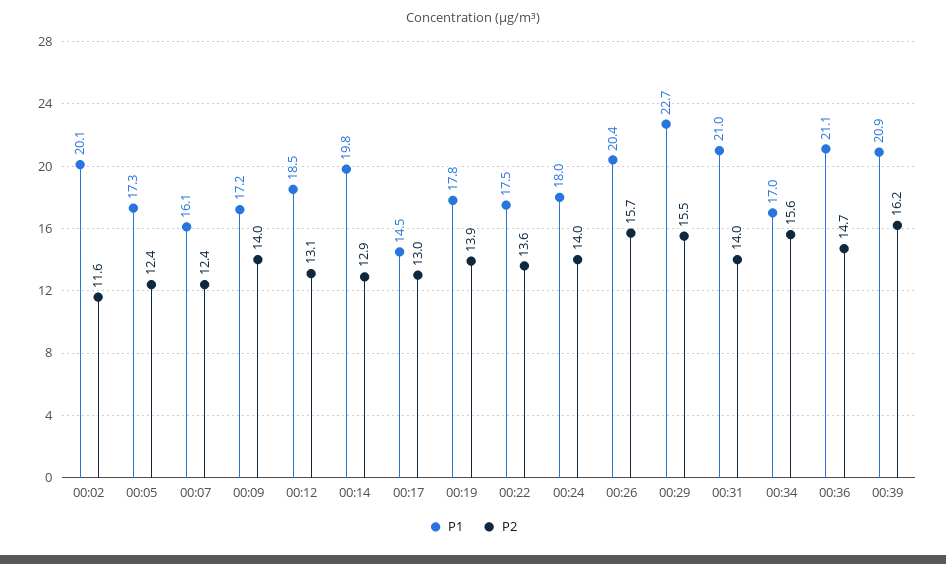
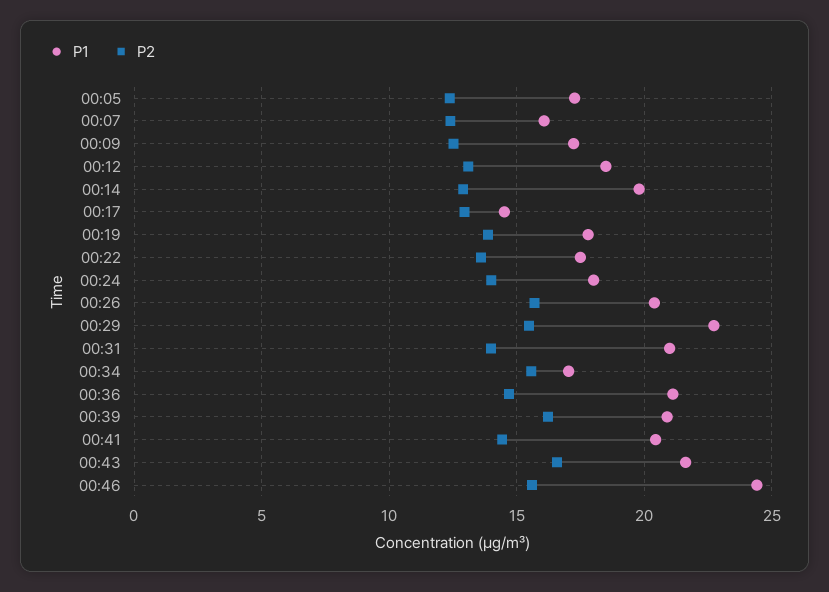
P1, 00:02: 20.1 -> none
P2, 00:02: 11.6 -> none
P2, 00:09: 14 -> 12.5
P1, 00:41: none -> 20.5
P2, 00:41: none -> 14.5
P1, 00:43: none -> 21.5
P2, 00:43: none -> 16.5
P1, 00:46: none -> 24.5
P2, 00:46: none -> 15.5

